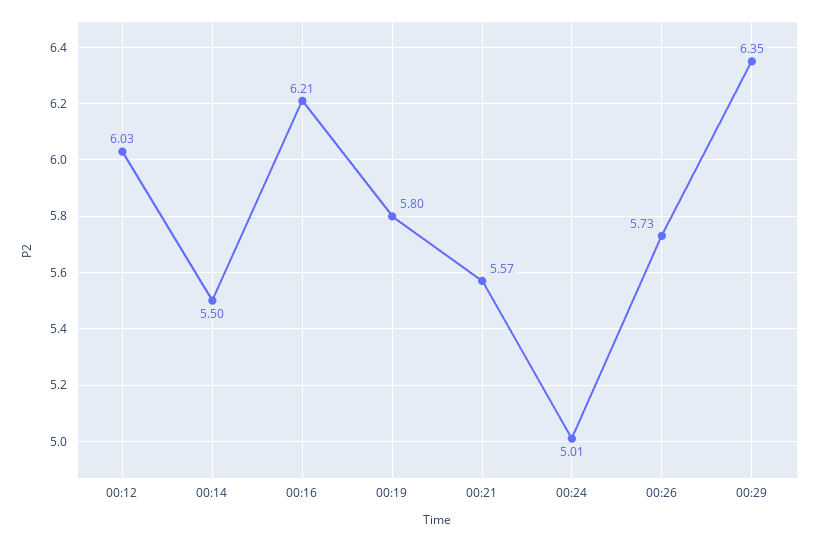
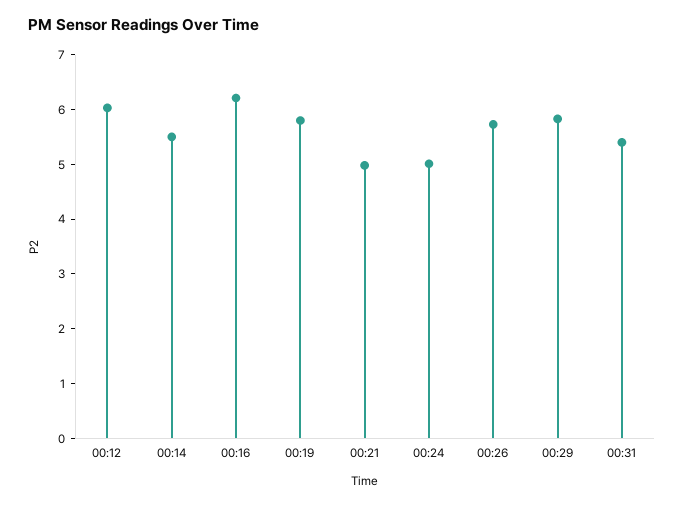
00:21: 5.57 -> 5
00:29: 6.35 -> 5.8
00:31: none -> 5.4

